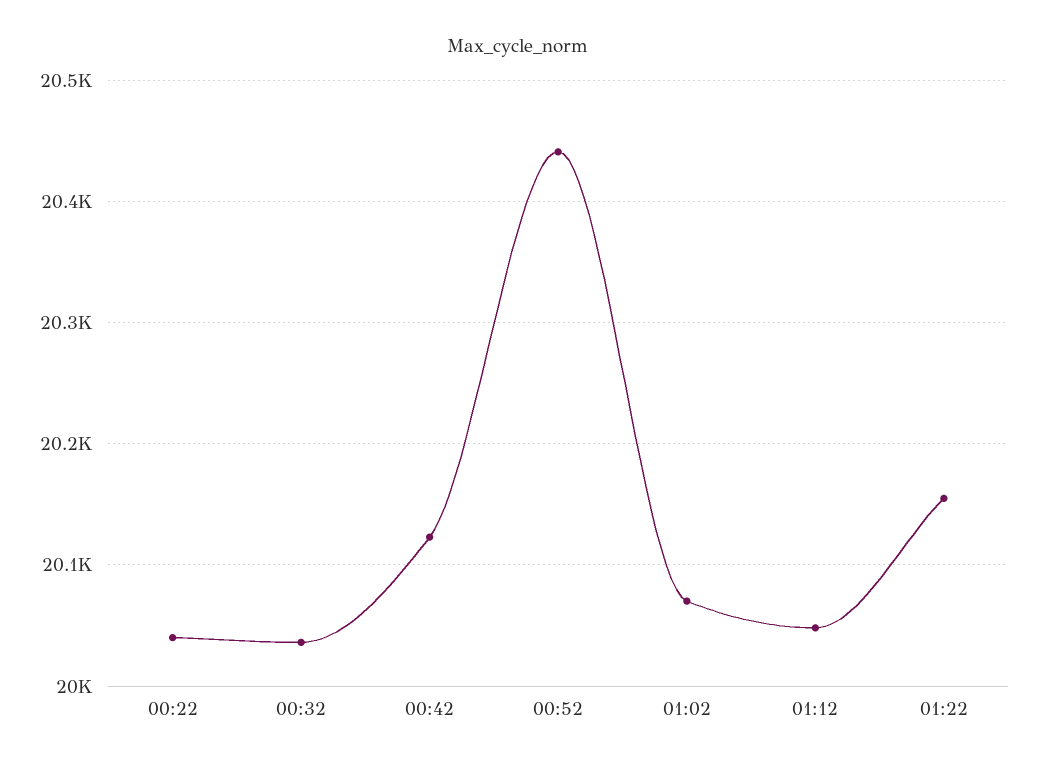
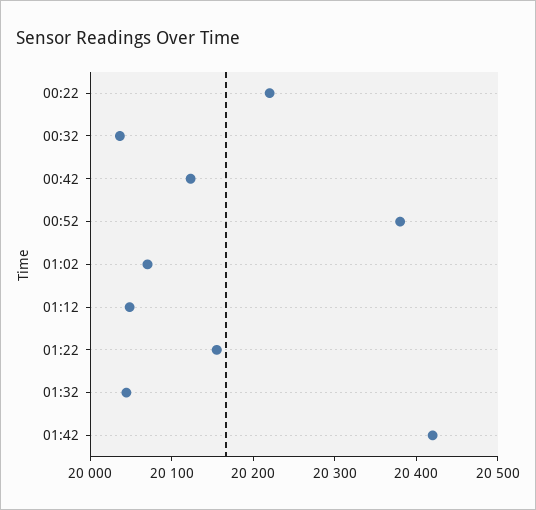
00:22: 20040 -> 20220
00:52: 20440 -> 20380
01:32: none -> 20040
01:42: none -> 20420

